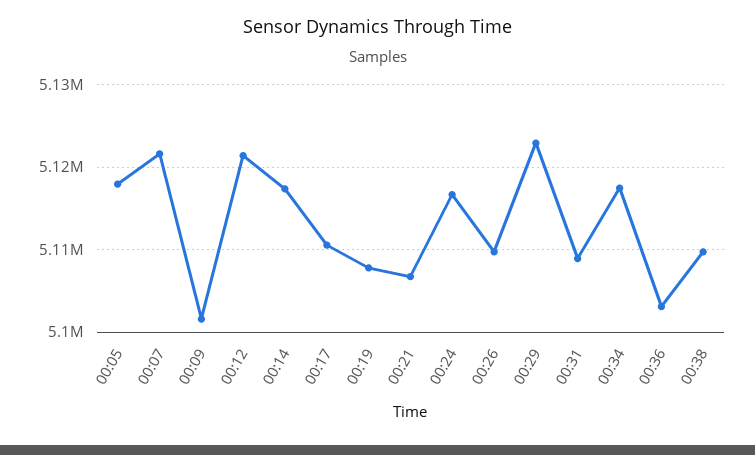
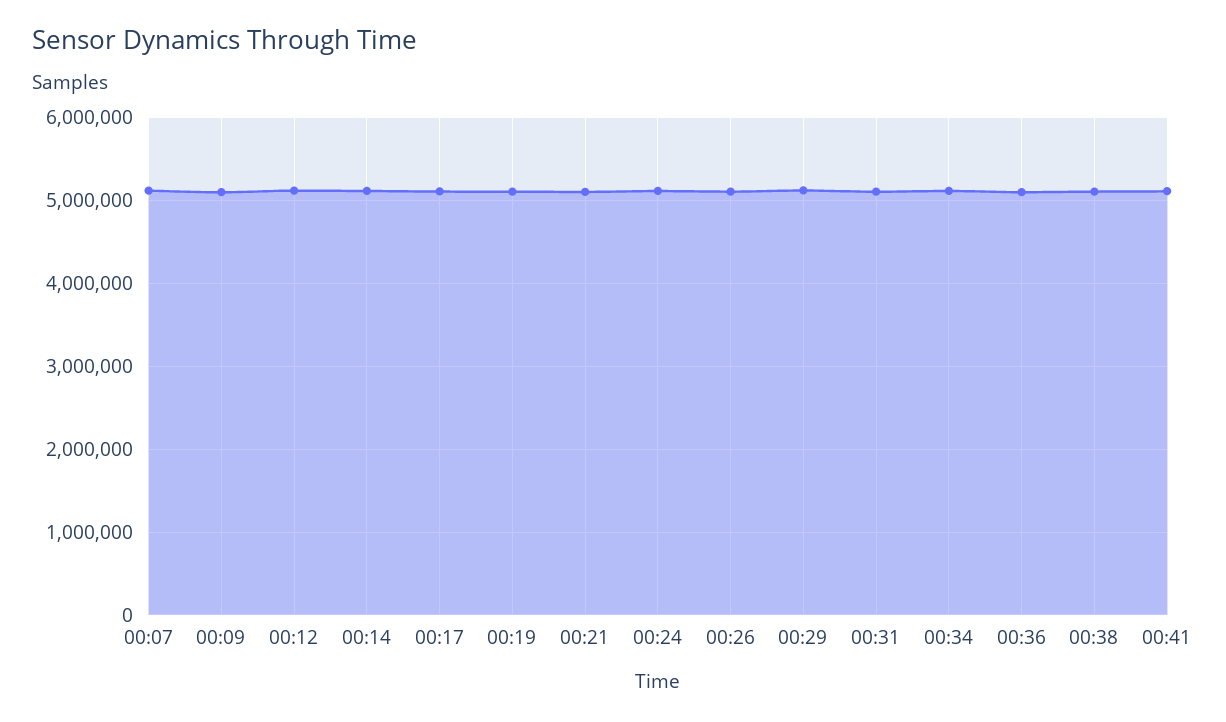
00:05: 5118000 -> none
00:41: none -> 5100000

